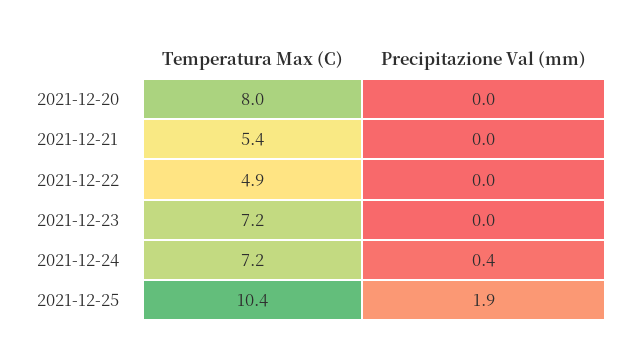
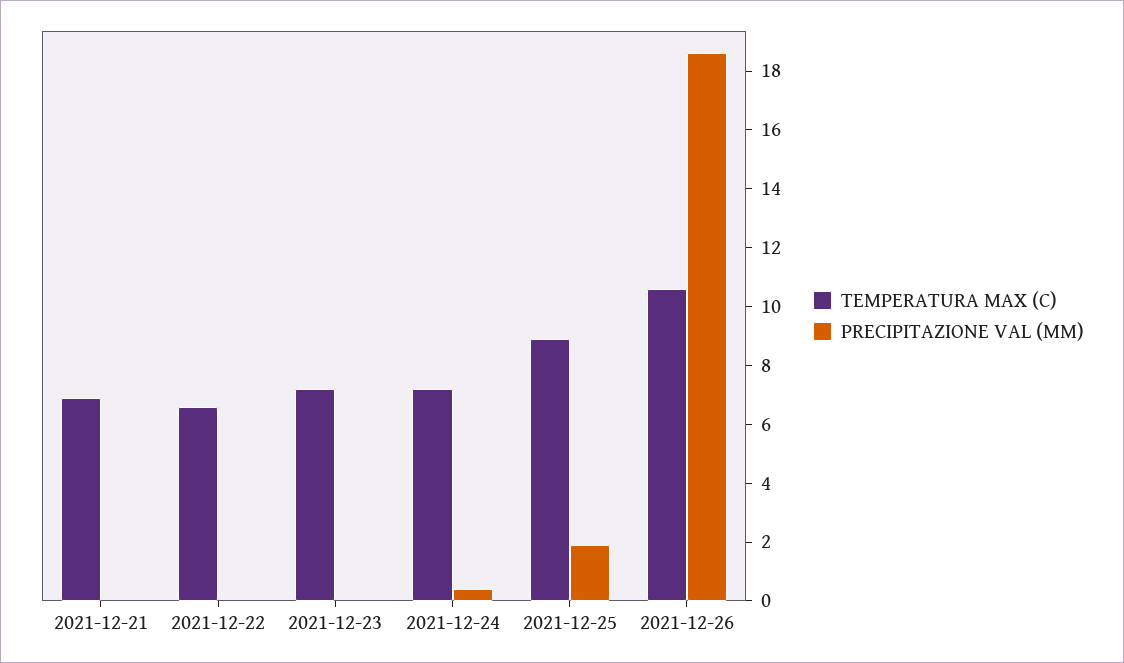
Temperatura Max (C), 2021-12-20: 8 -> none
Precipitazione Val (mm), 2021-12-20: 0 -> none
Temperatura Max (C), 2021-12-21: 5.4 -> 7
Temperatura Max (C), 2021-12-22: 4.9 -> 6.5
Temperatura Max (C), 2021-12-25: 10.4 -> 9
Temperatura Max (C), 2021-12-26: none -> 10.5
Precipitazione Val (mm), 2021-12-26: none -> 18.5

